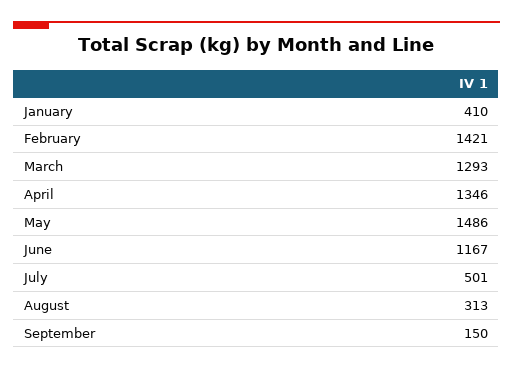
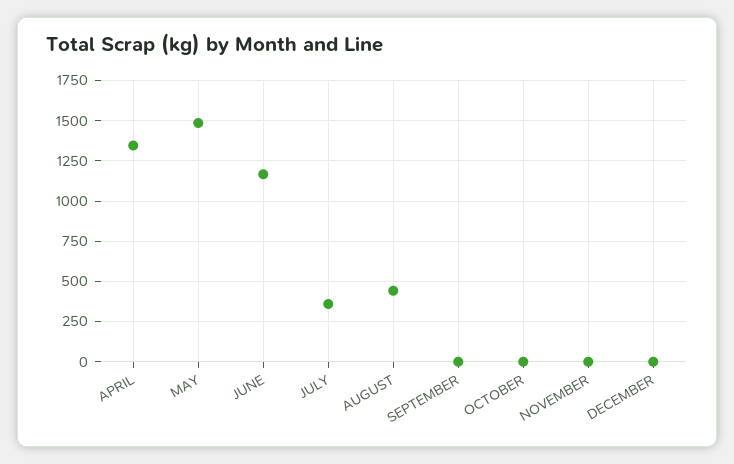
January: 410 -> none
February: 1421 -> none
March: 1293 -> none
July: 501 -> 350
August: 313 -> 450
September: 150 -> 0
OCTOBER: none -> 0
NOVEMBER: none -> 0
DECEMBER: none -> 0

